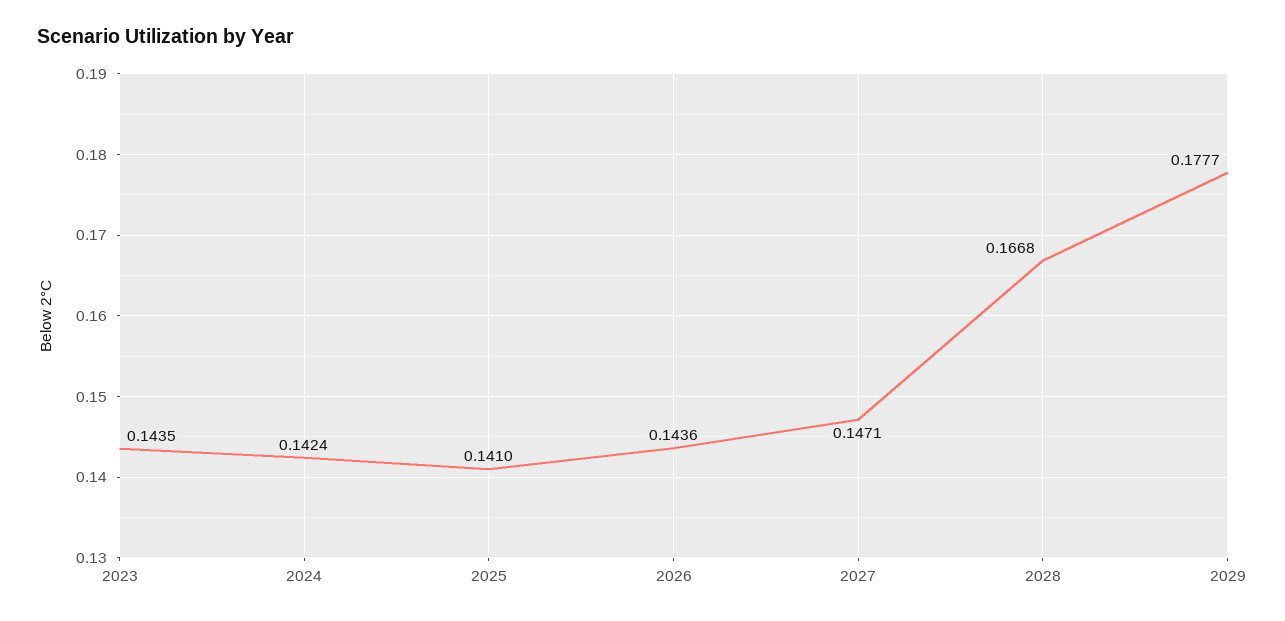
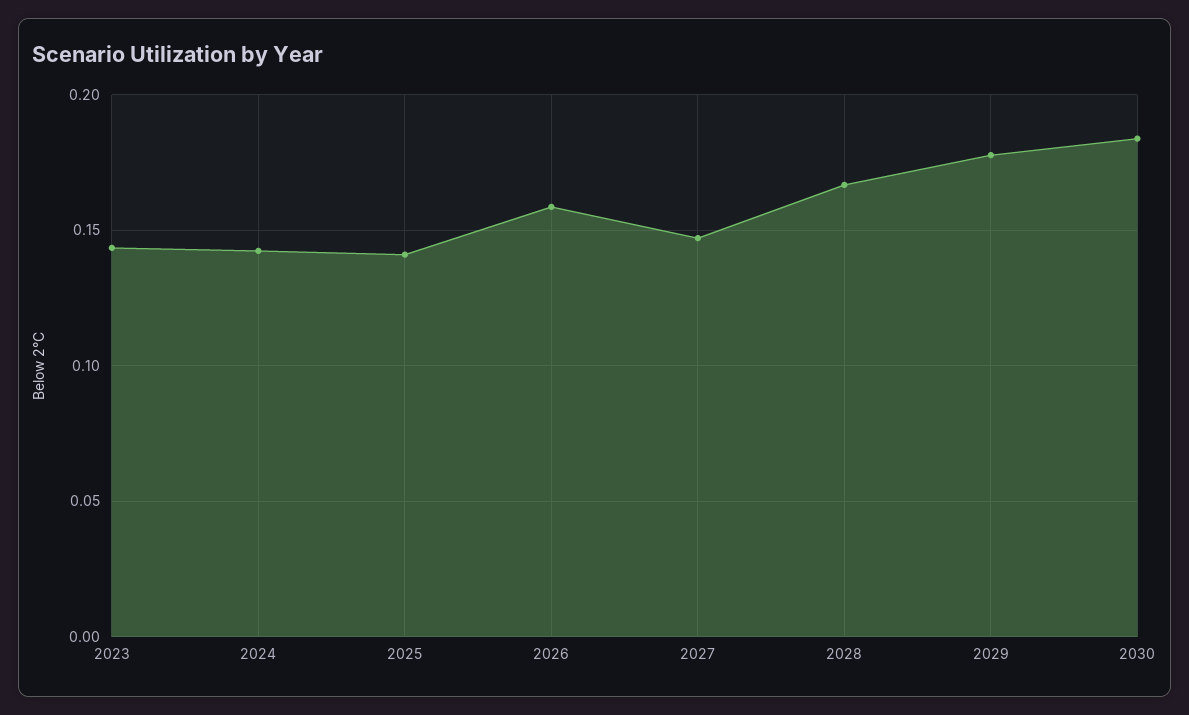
2026: 0.1436 -> 0.16
2030: none -> 0.185

